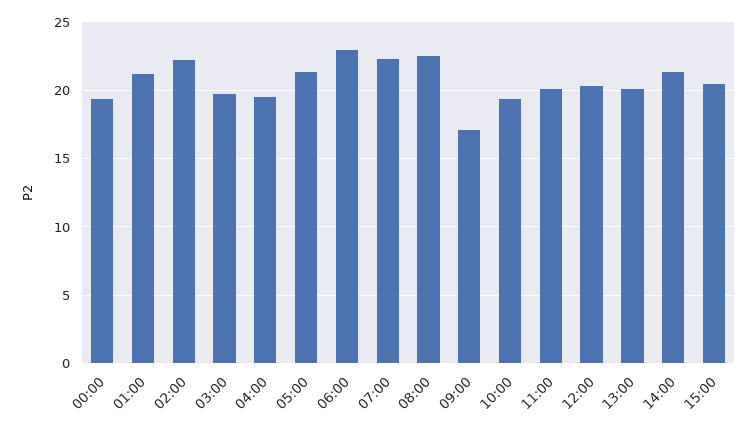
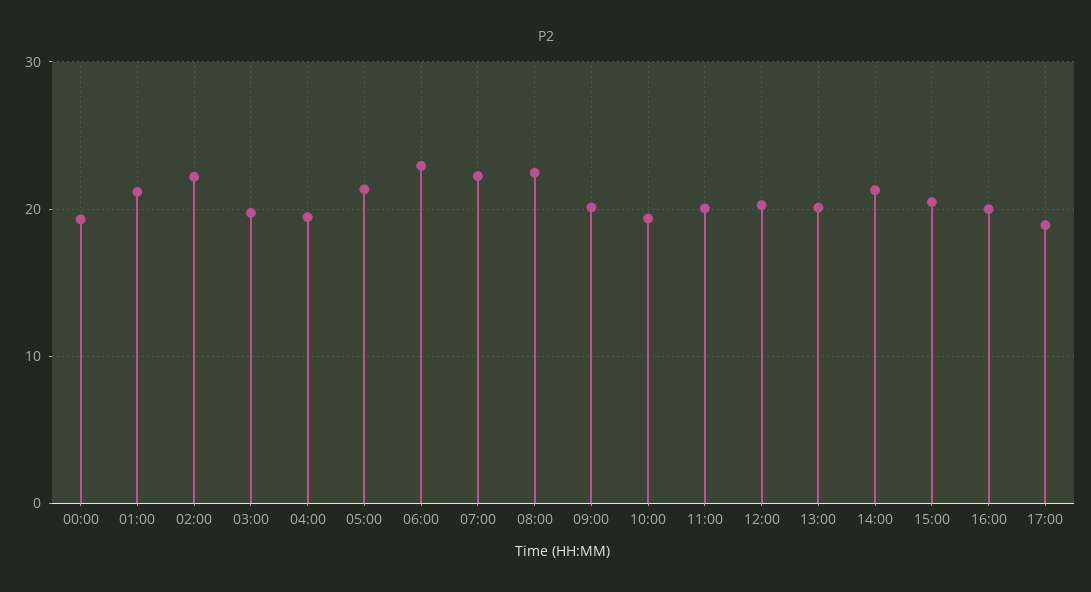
09:00: 17 -> 20
16:00: none -> 20
17:00: none -> 19

